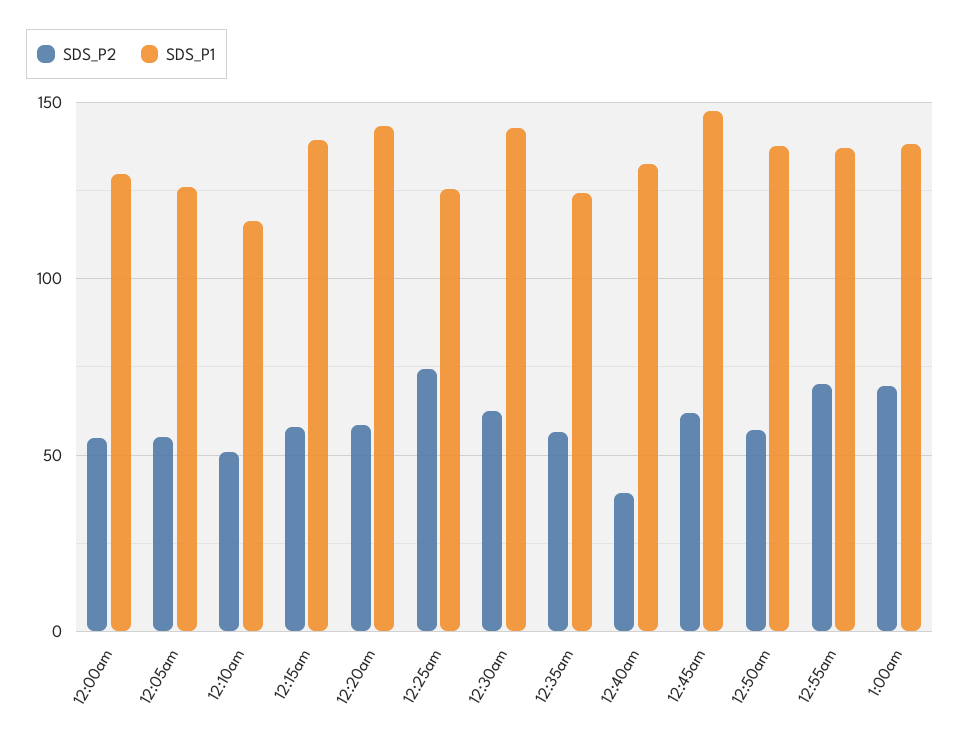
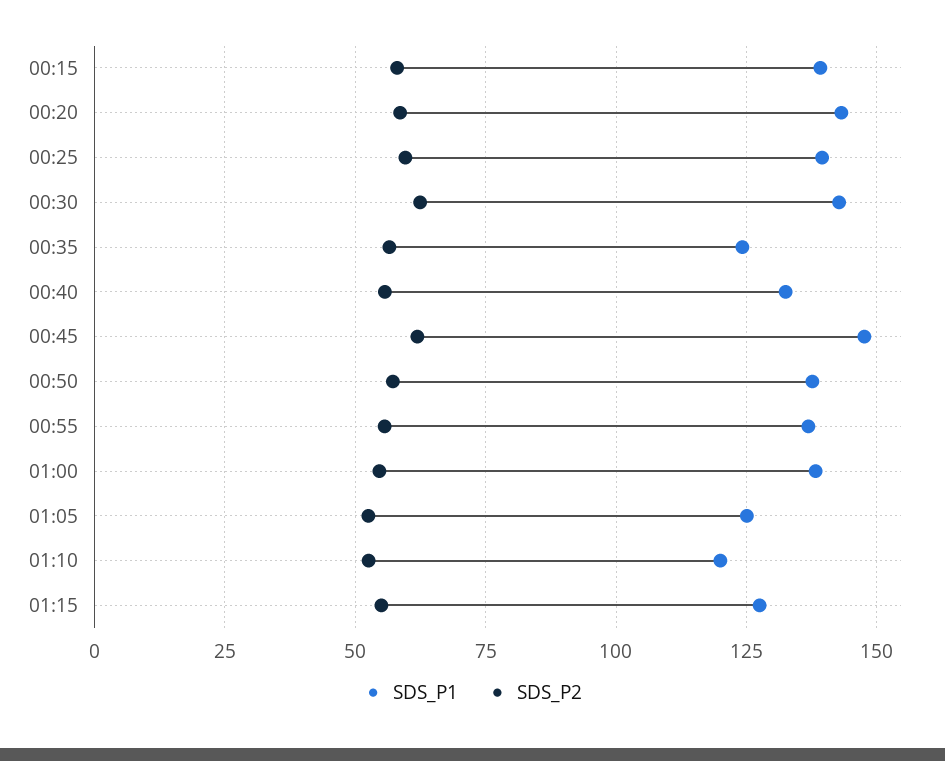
SDS_P2, 12:00am: 55 -> none
SDS_P1, 12:00am: 130 -> none
SDS_P2, 12:05am: 55 -> none
SDS_P1, 12:05am: 125 -> none
SDS_P2, 12:10am: 50 -> none
SDS_P1, 12:10am: 115 -> none
SDS_P2, 12:25am: 75 -> 60
SDS_P1, 12:25am: 125 -> 140
SDS_P2, 12:40am: 40 -> 55
SDS_P2, 12:55am: 70 -> 55
SDS_P2, 1:00am: 70 -> 55
SDS_P1, 01:05: none -> 125
SDS_P2, 01:05: none -> 52.5
SDS_P1, 01:10: none -> 120
SDS_P2, 01:10: none -> 52.5
SDS_P1, 01:15: none -> 127.5
SDS_P2, 01:15: none -> 55

